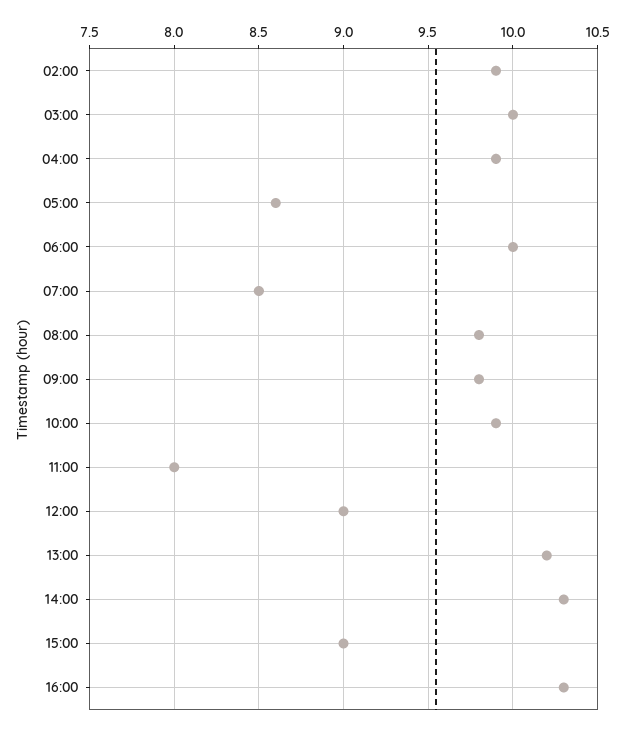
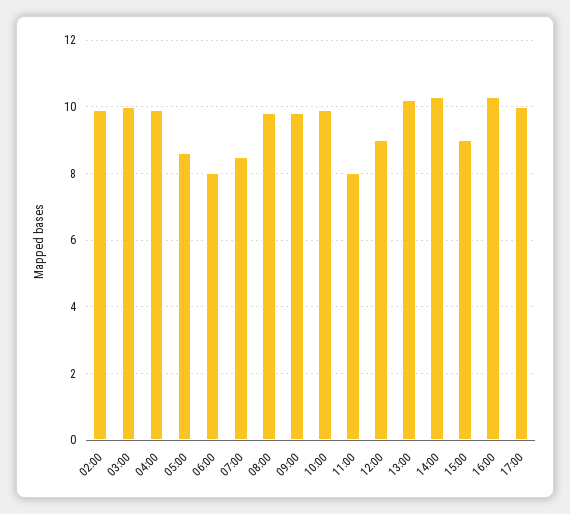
06:00: 10 -> 8
17:00: none -> 10

